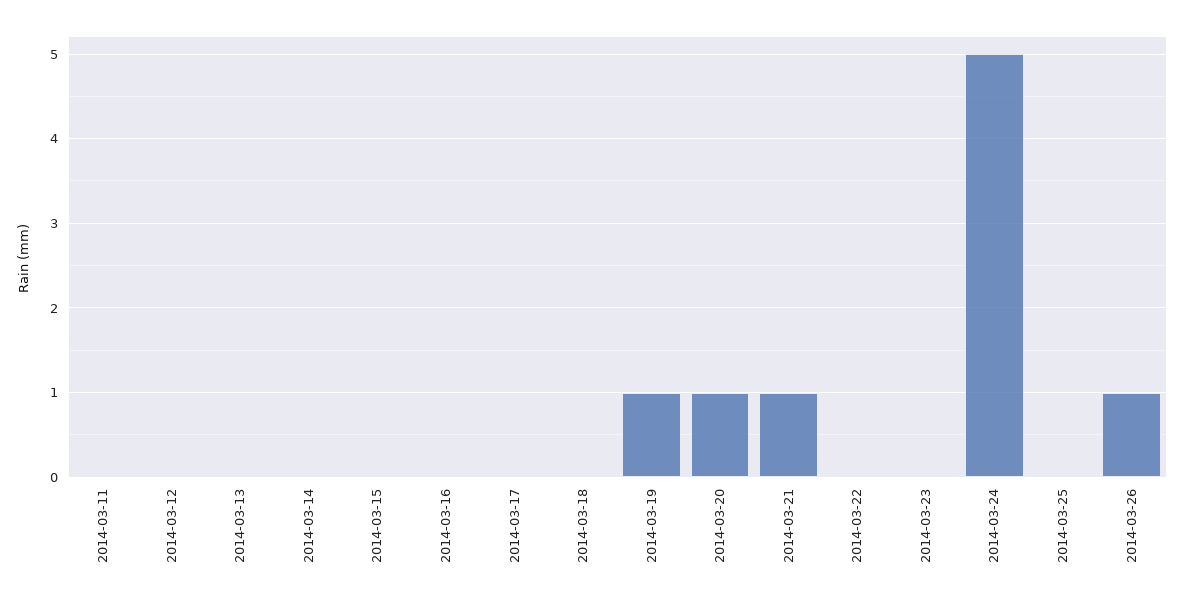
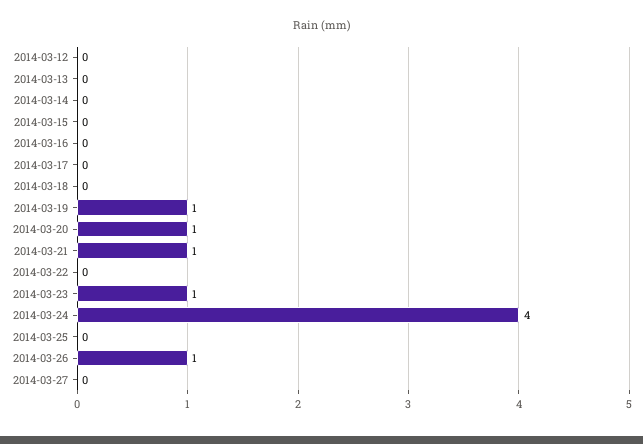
2014-03-11: 0 -> none
2014-03-23: 0 -> 1
2014-03-24: 5 -> 4
2014-03-27: none -> 0

